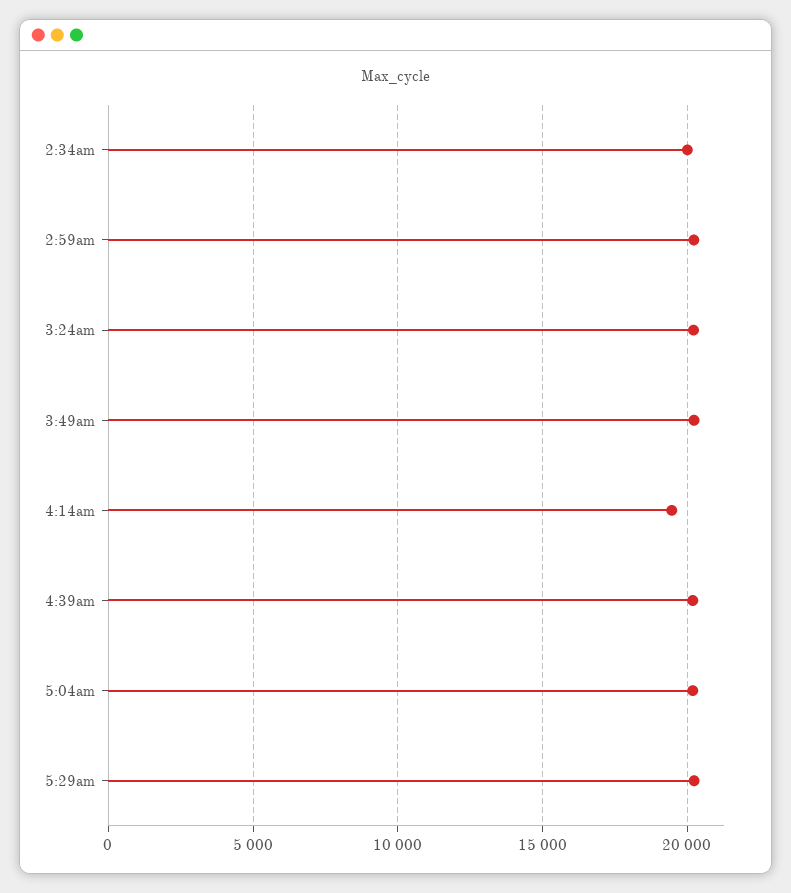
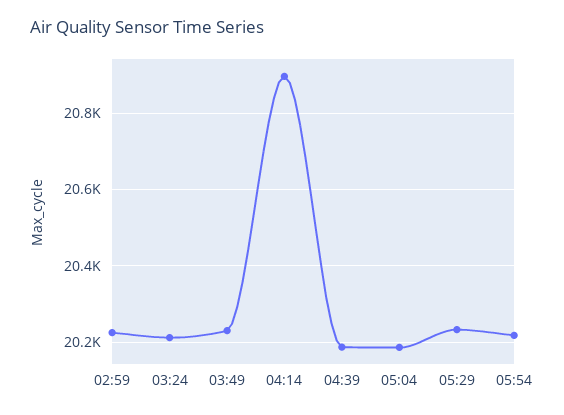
2:34am: 20000 -> none
4:14am: 19500 -> 20900
05:54: none -> 20220

